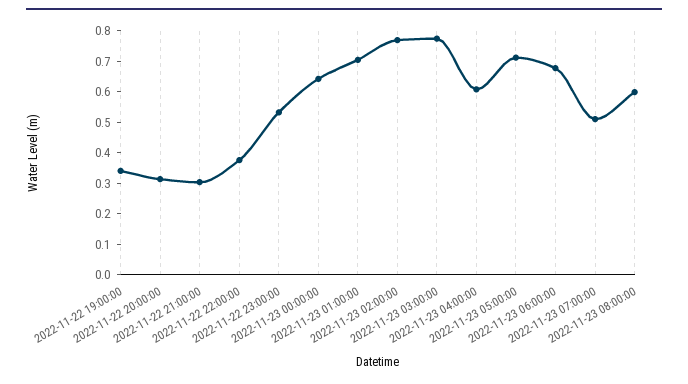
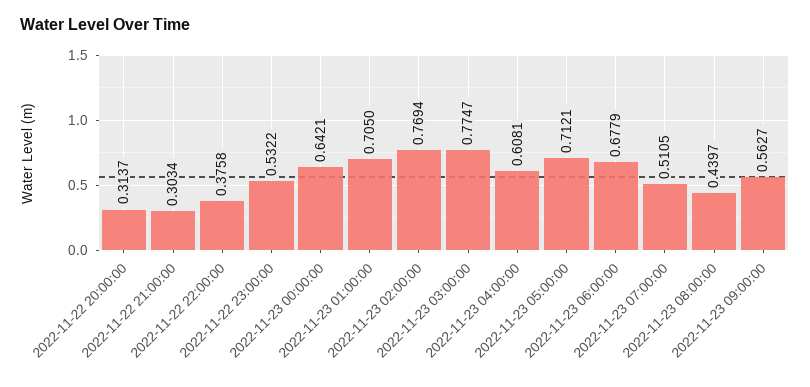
2022-11-22 19:00:00: 0.35 -> none
2022-11-23 08:00:00: 0.6 -> 0.4397
2022-11-23 09:00:00: none -> 0.5627

